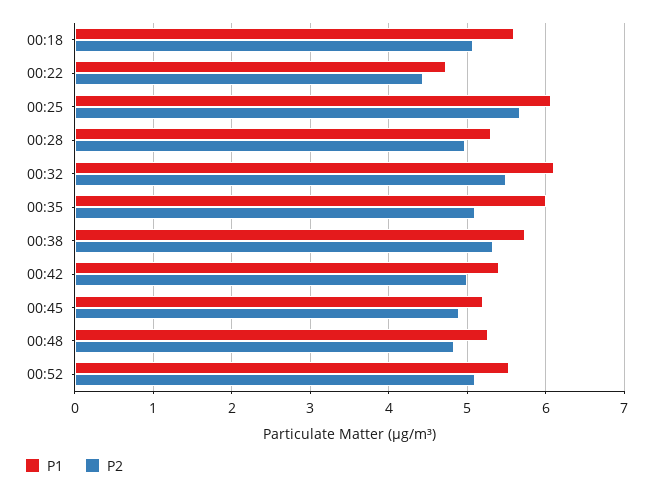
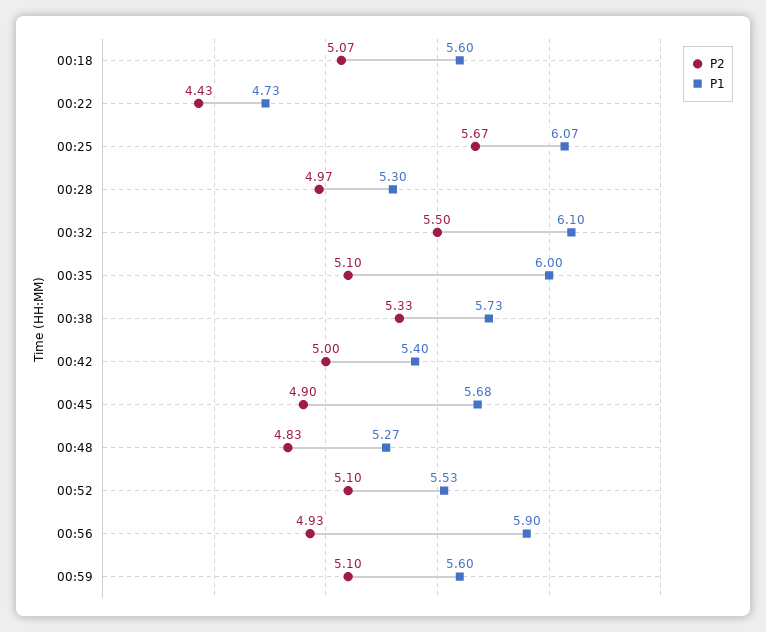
P1, 00:45: 5.2 -> 5.68
P2, 00:56: none -> 4.93
P1, 00:56: none -> 5.9
P2, 00:59: none -> 5.1
P1, 00:59: none -> 5.6

